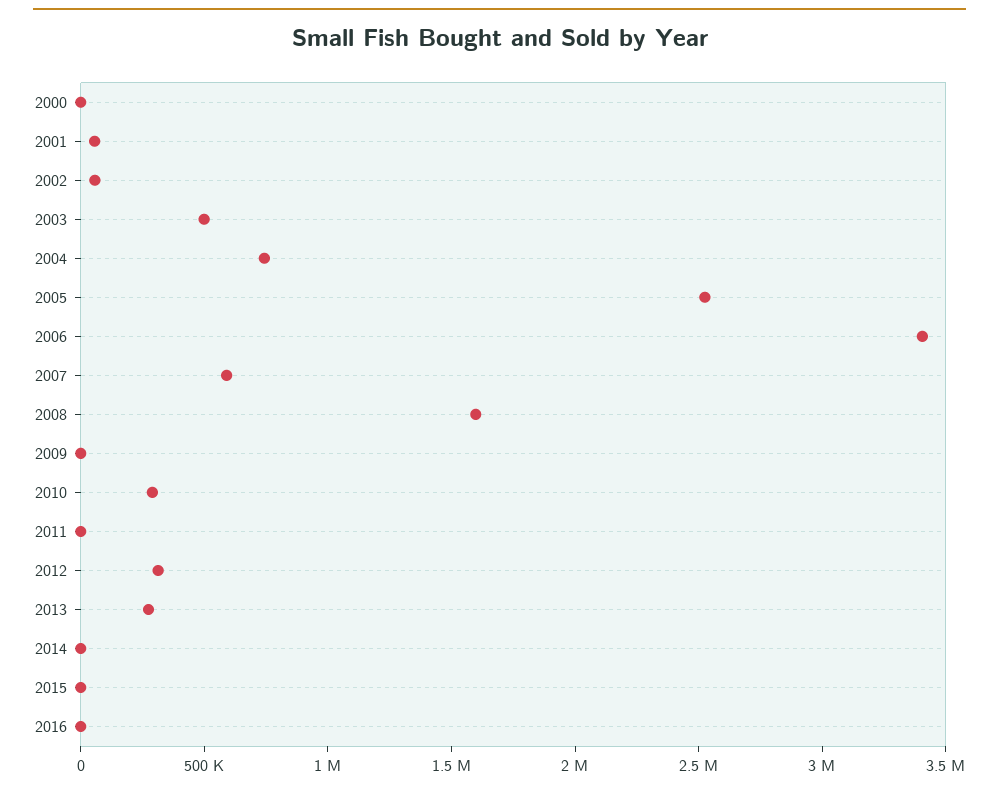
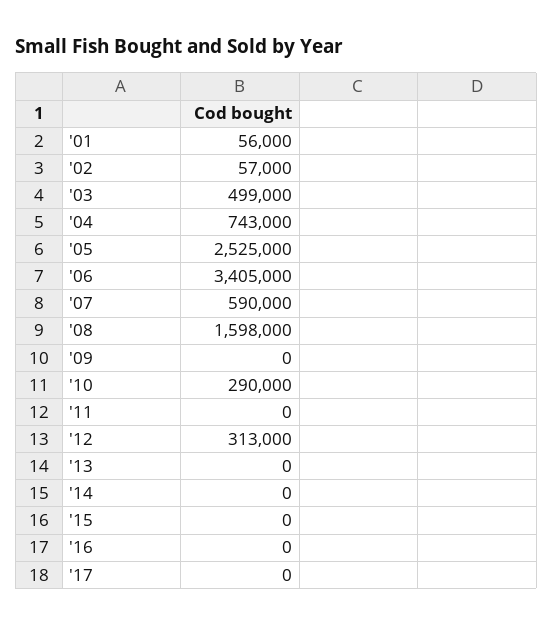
2000: 0 -> none
2013: 300000 -> 0
'17: none -> 0

